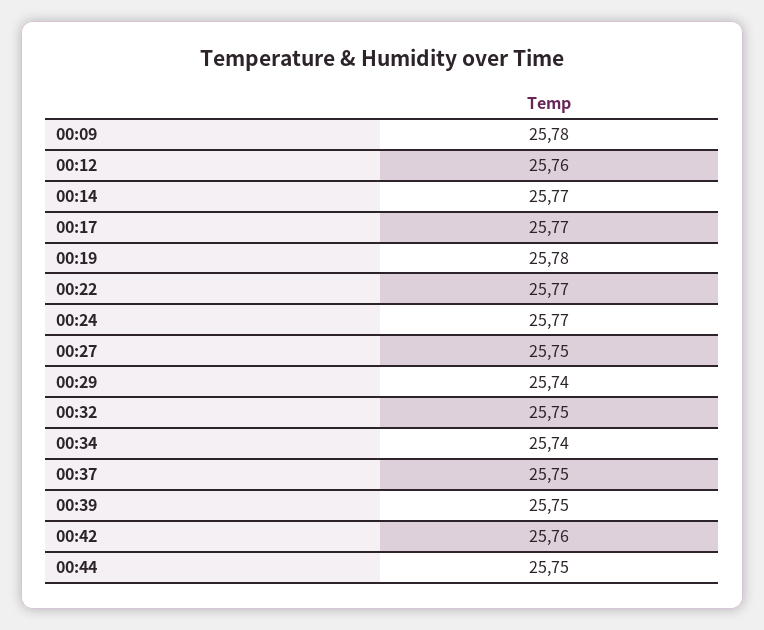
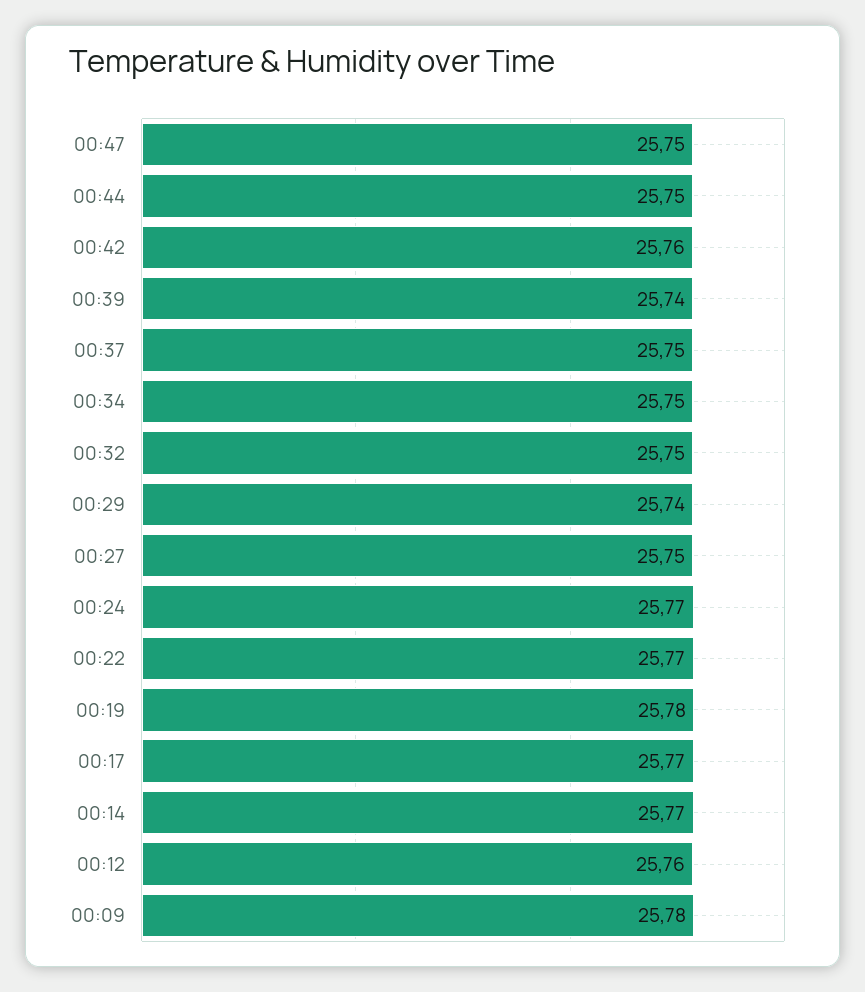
00:34: 25.74 -> 25.75
00:39: 25.75 -> 25.74
00:47: none -> 25.75

